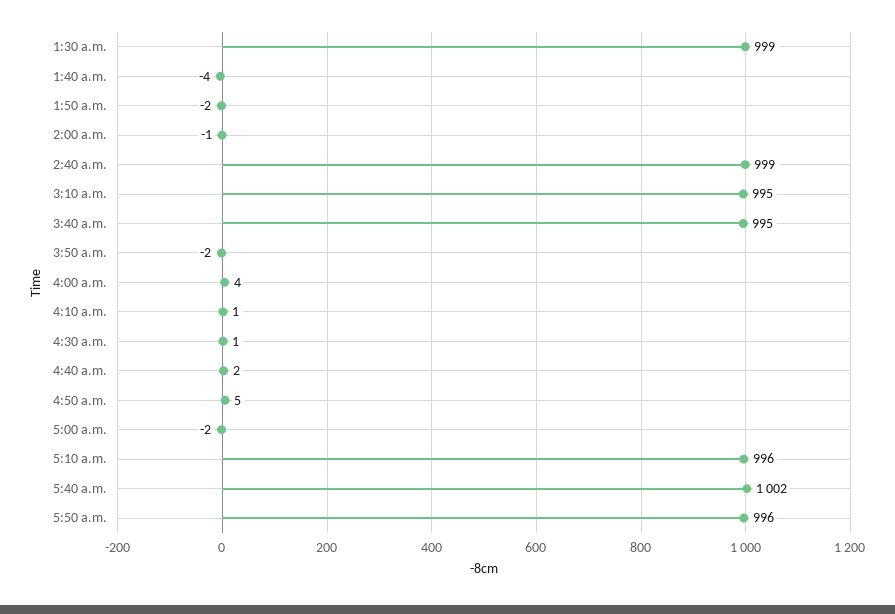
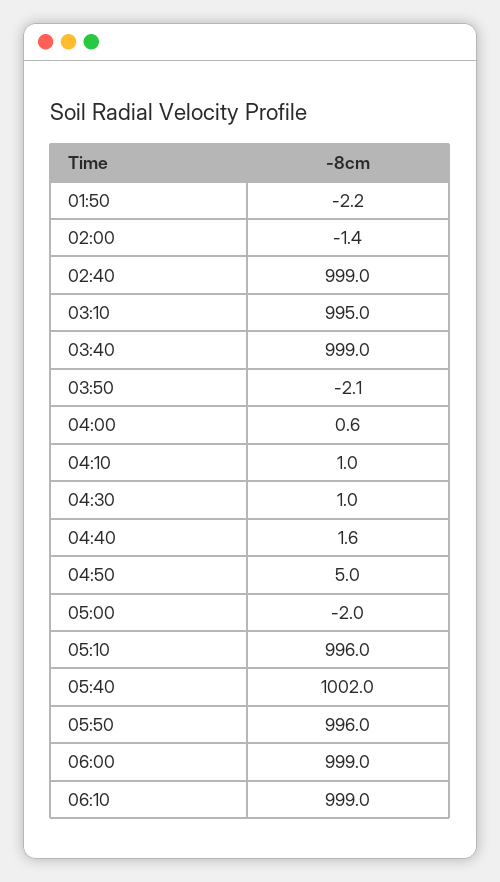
1:30 a.m.: 999 -> none
1:40 a.m.: -4 -> none
3:40 a.m.: 995 -> 999
4:00 a.m.: 4 -> 0.6
06:00: none -> 999
06:10: none -> 999

